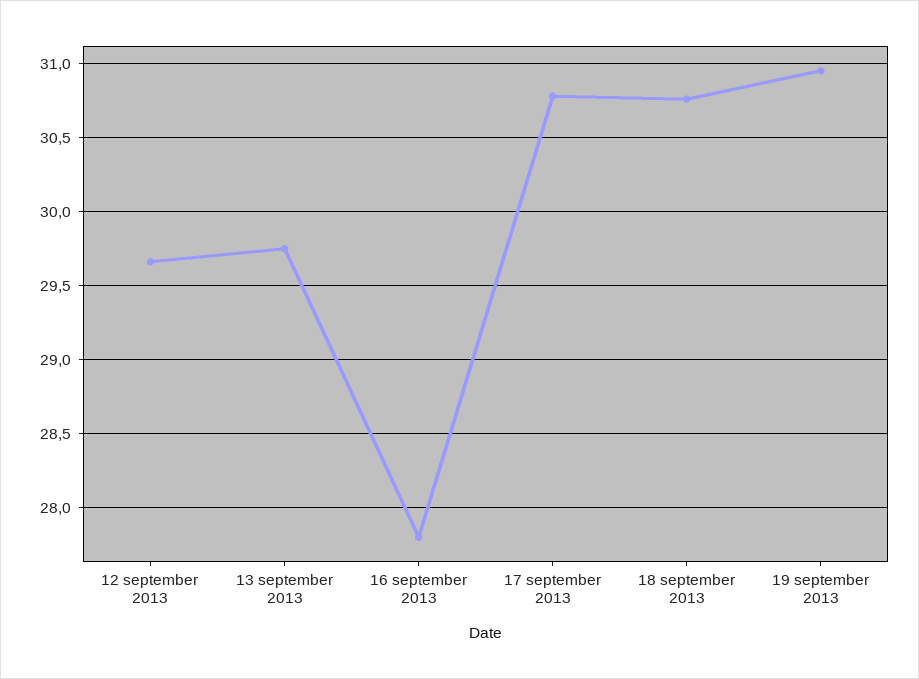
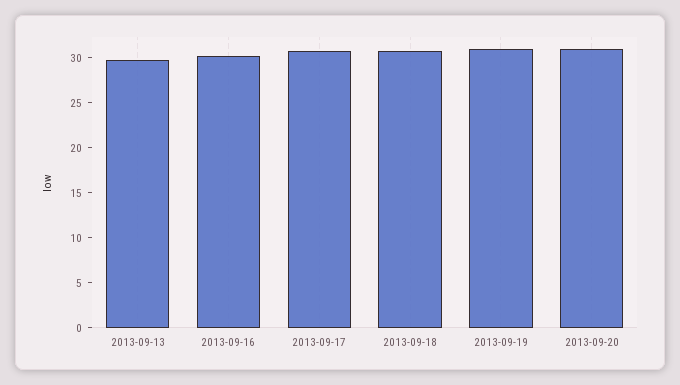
12 september 2013: 29.65 -> none
16 september 2013: 27.8 -> 30
2013-09-20: none -> 31

